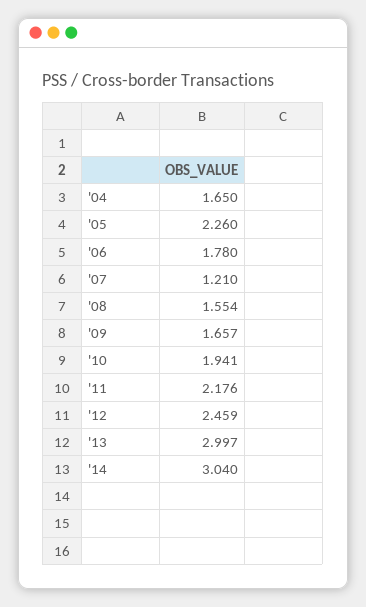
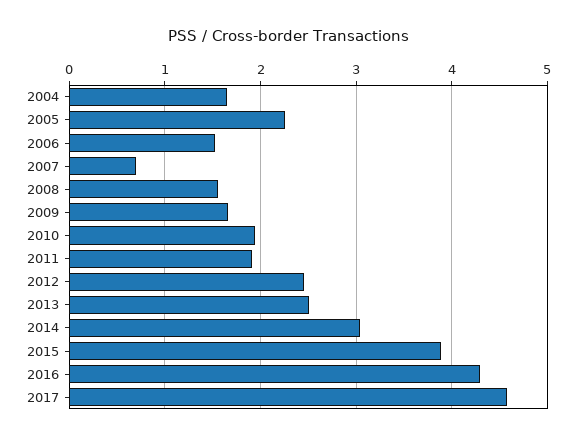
'06: 1.78 -> 1.5
'07: 1.21 -> 0.7
'11: 2.176 -> 1.9
'13: 2.997 -> 2.5
2015: none -> 3.9
2016: none -> 4.3
2017: none -> 4.6

